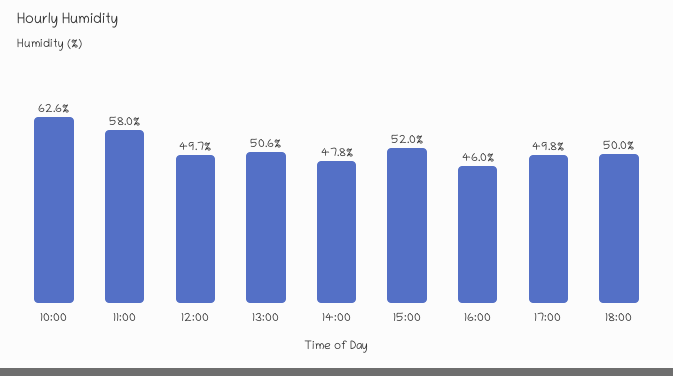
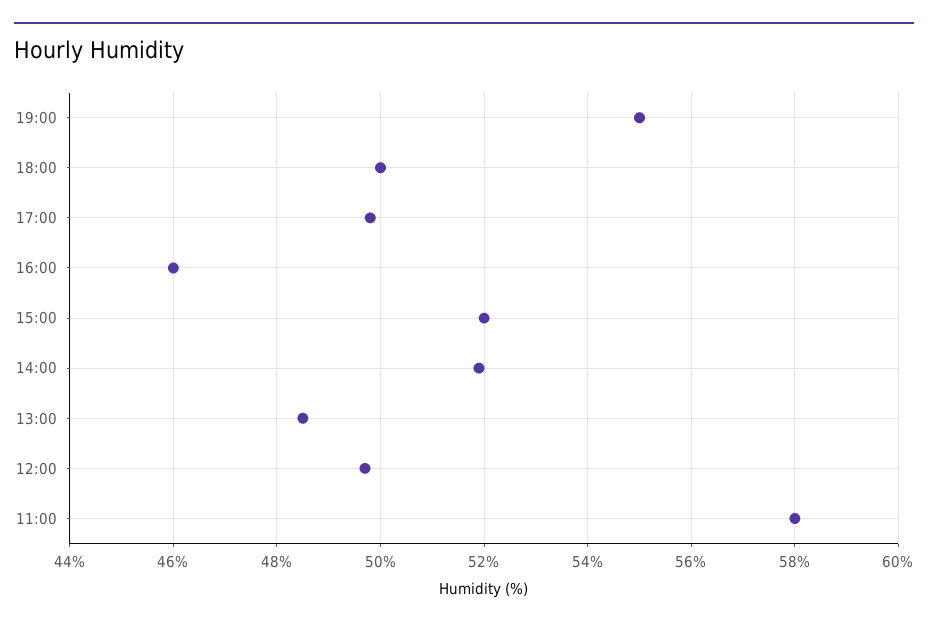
10:00: 62.6 -> none
13:00: 50.6 -> 48.5
14:00: 47.8 -> 52
19:00: none -> 55

